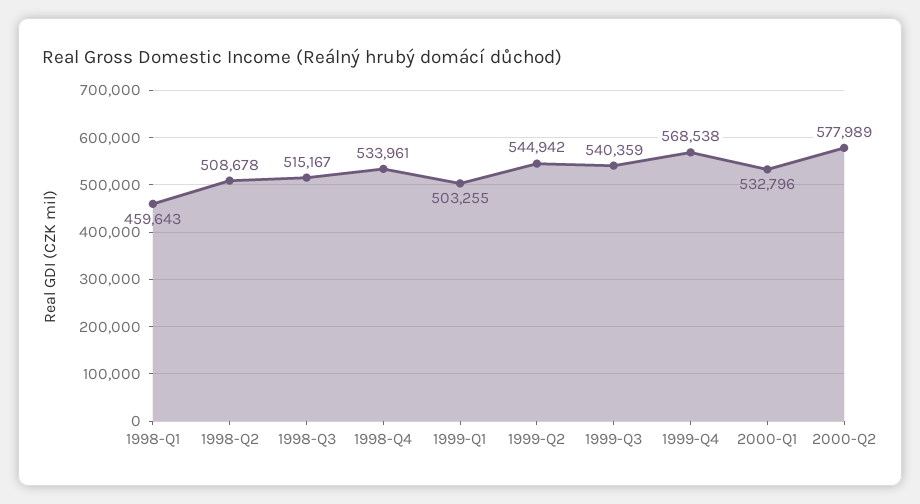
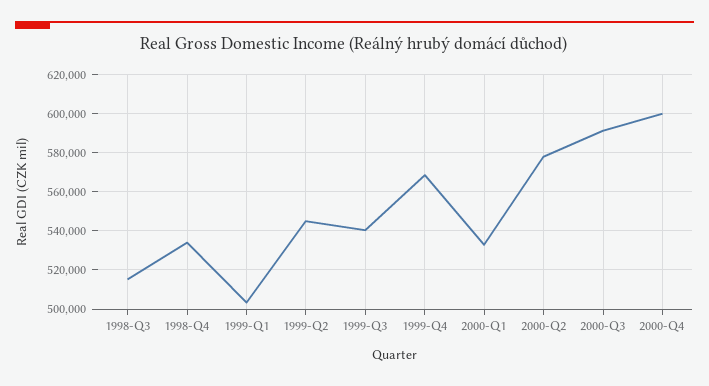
1998-Q1: 459643 -> none
1998-Q2: 508678 -> none
2000-Q3: none -> 590000
2000-Q4: none -> 600000

